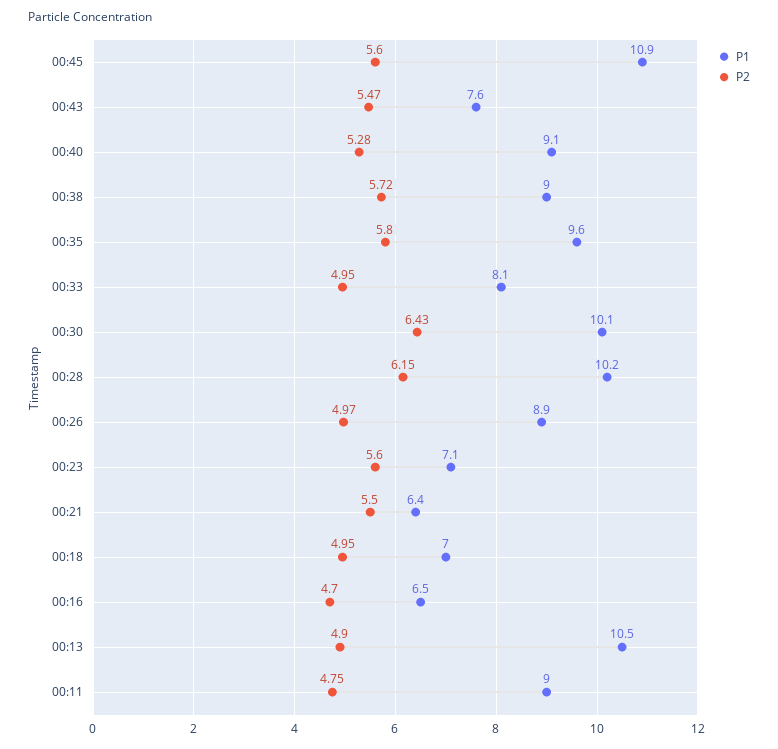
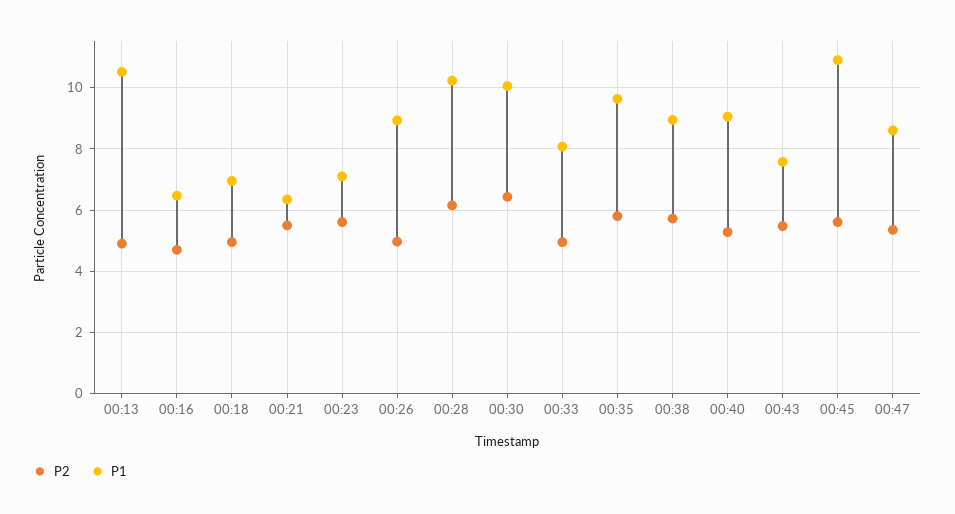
P1, 00:11: 9 -> none
P2, 00:11: 4.75 -> none
P2, 00:47: none -> 5.4
P1, 00:47: none -> 8.6

